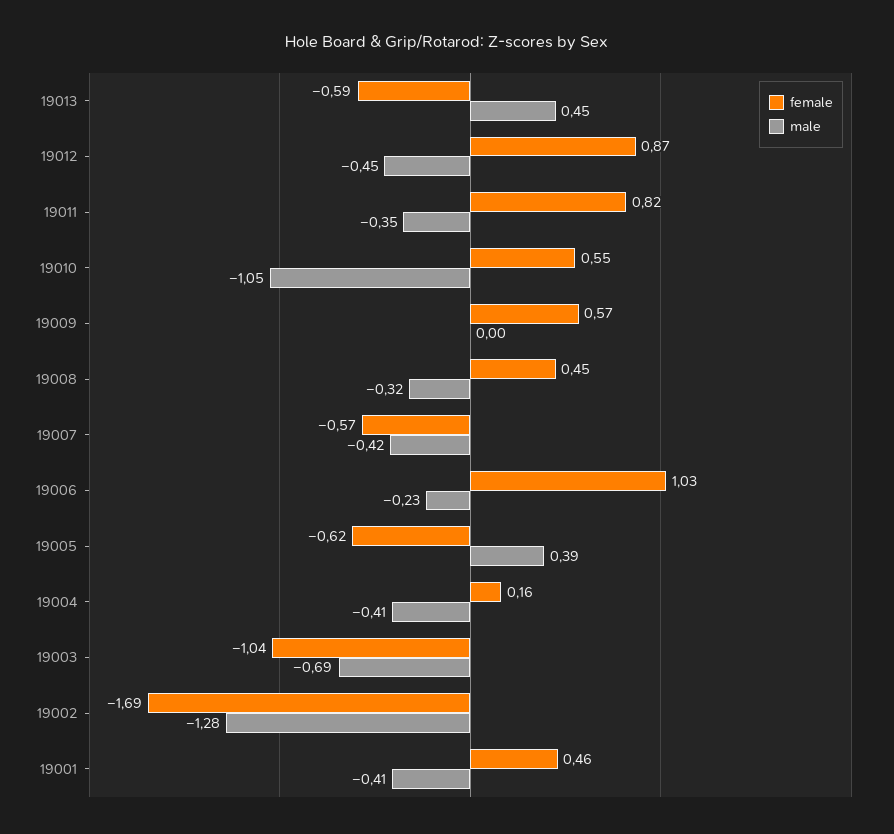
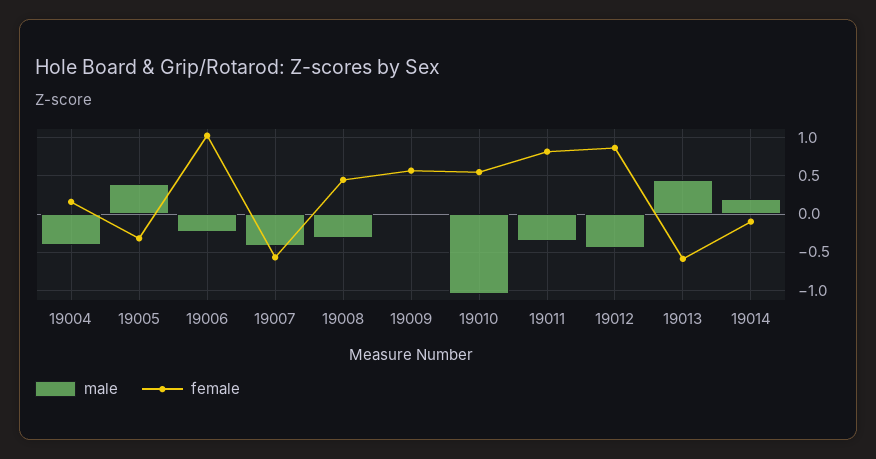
female, 19005: -0.62 -> -0.3
female, 19003: -1.04 -> none
male, 19003: -0.69 -> none
female, 19002: -1.69 -> none
male, 19002: -1.28 -> none
female, 19001: 0.46 -> none
male, 19001: -0.41 -> none
male, 19014: none -> 0.2
female, 19014: none -> -0.1

